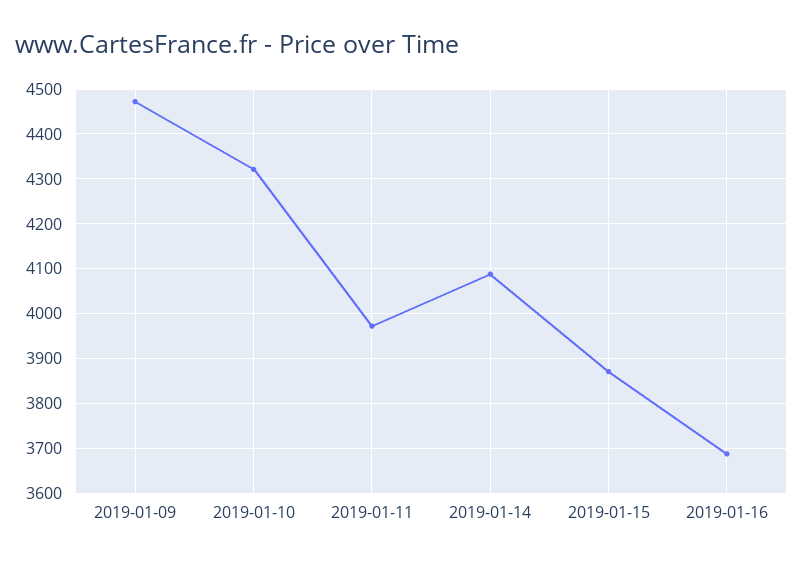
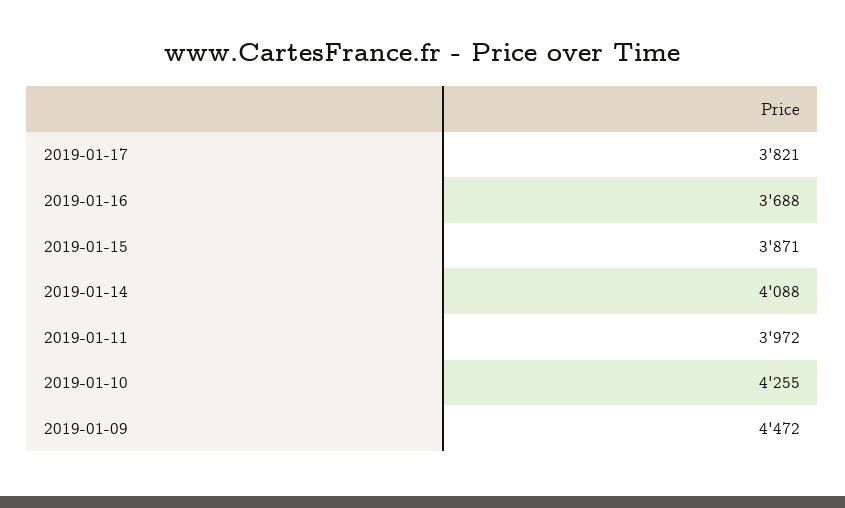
2019-01-10: 4320 -> 4255
2019-01-17: none -> 3821

